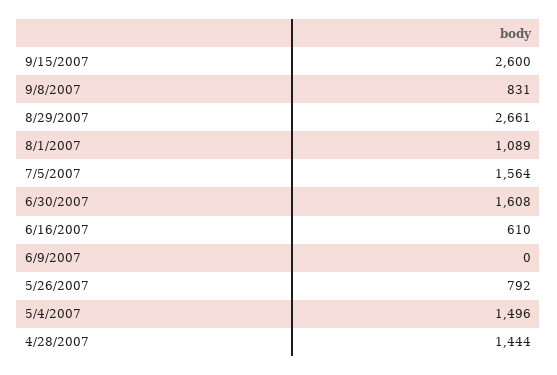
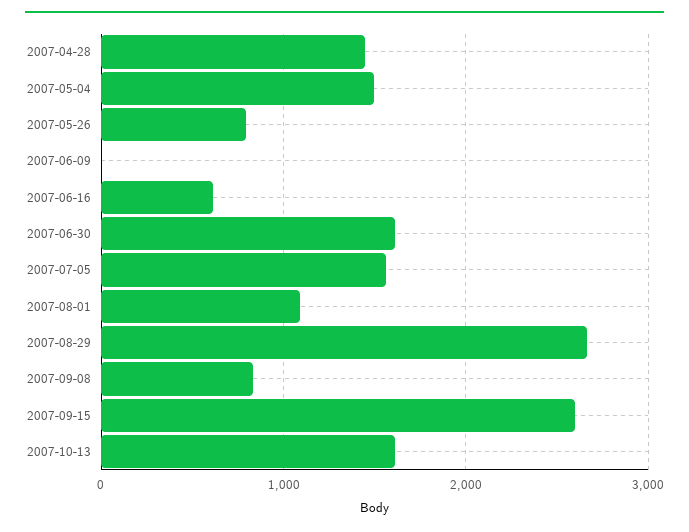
2007-10-13: none -> 1600

